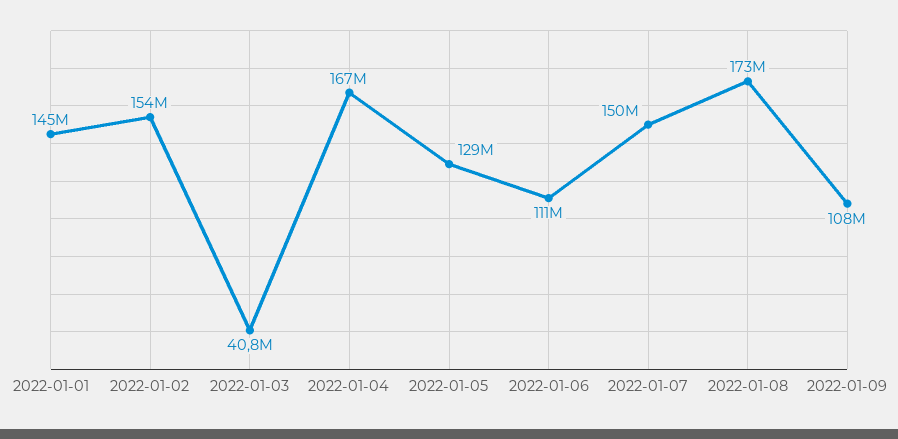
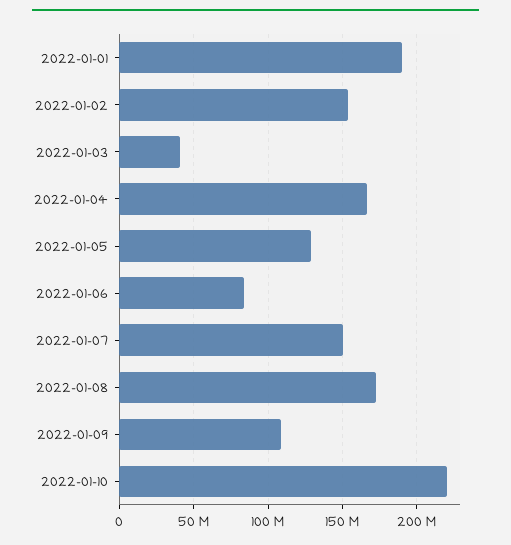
2022-01-01: 145000000 -> 190000000
2022-01-06: 111000000 -> 85000000
2022-01-10: none -> 220000000

